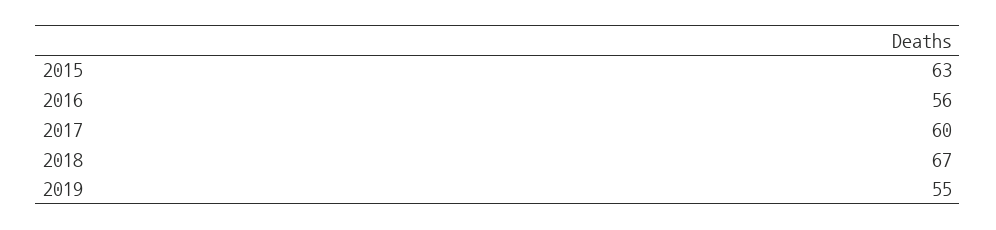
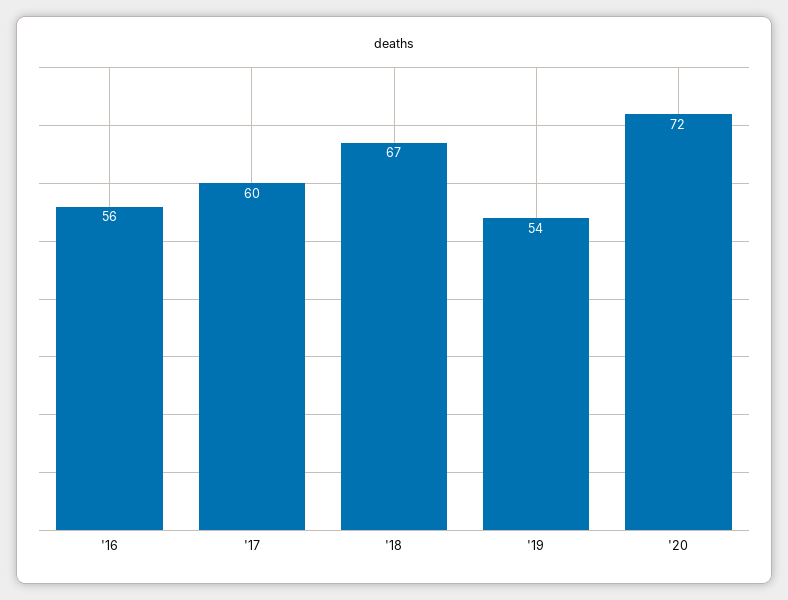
2015: 63 -> none
2019: 55 -> 54
'20: none -> 72

